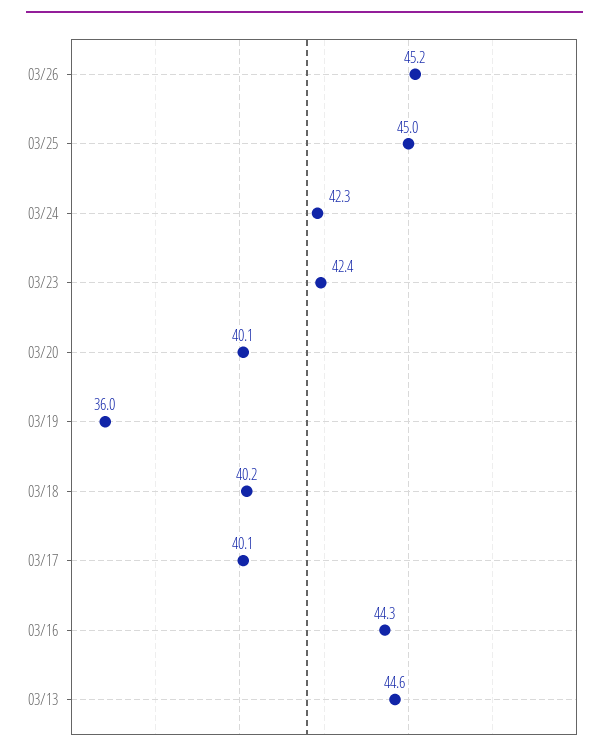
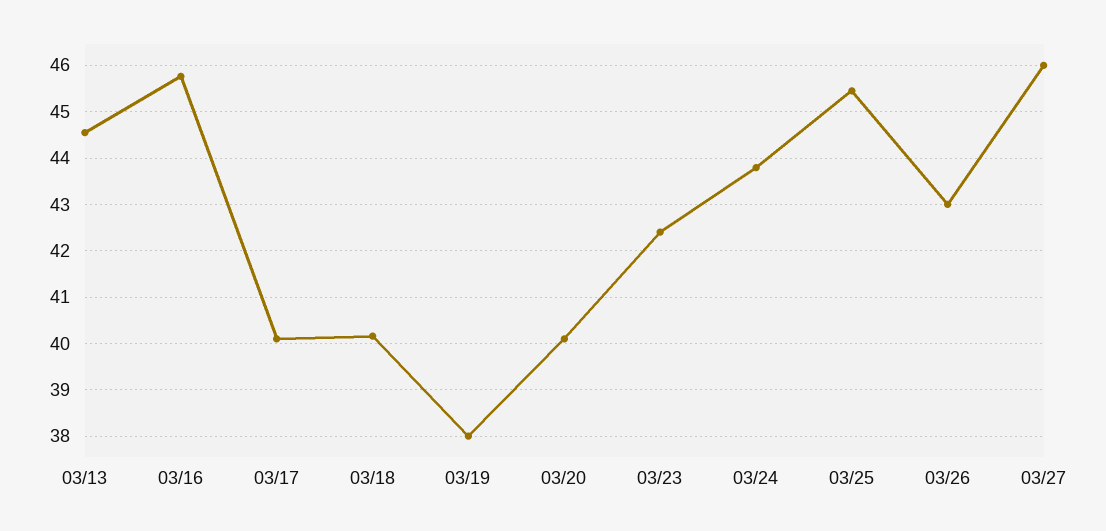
03/26: 45.2 -> 43
03/25: 45 -> 45.4
03/24: 42.3 -> 43.8
03/19: 36 -> 38
03/16: 44.3 -> 45.8
03/27: none -> 46

